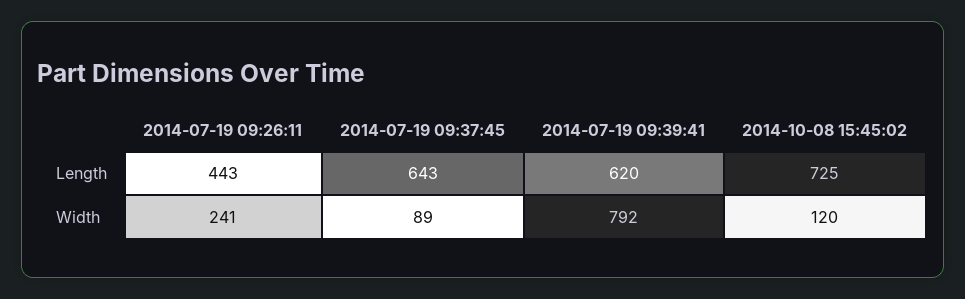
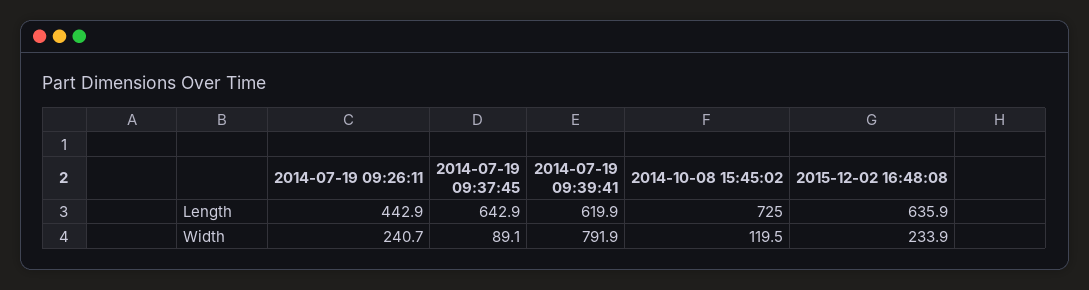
2015-12-02 16:48:08, Length: none -> 635.9
2015-12-02 16:48:08, Width: none -> 233.9

